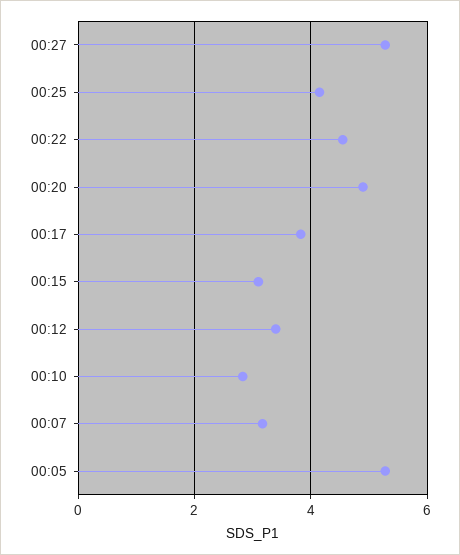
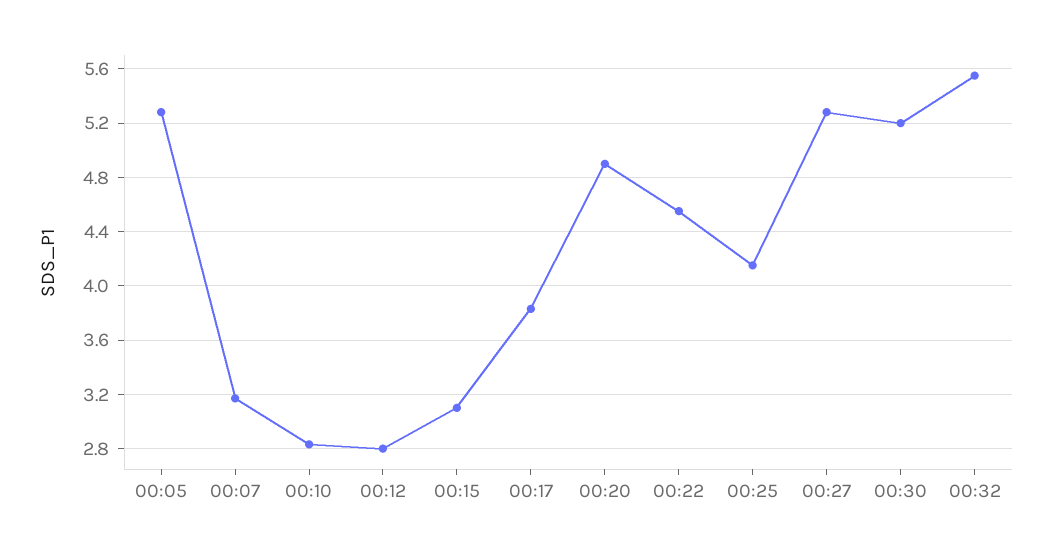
00:12: 3.4 -> 2.8
00:30: none -> 5.2
00:32: none -> 5.55

